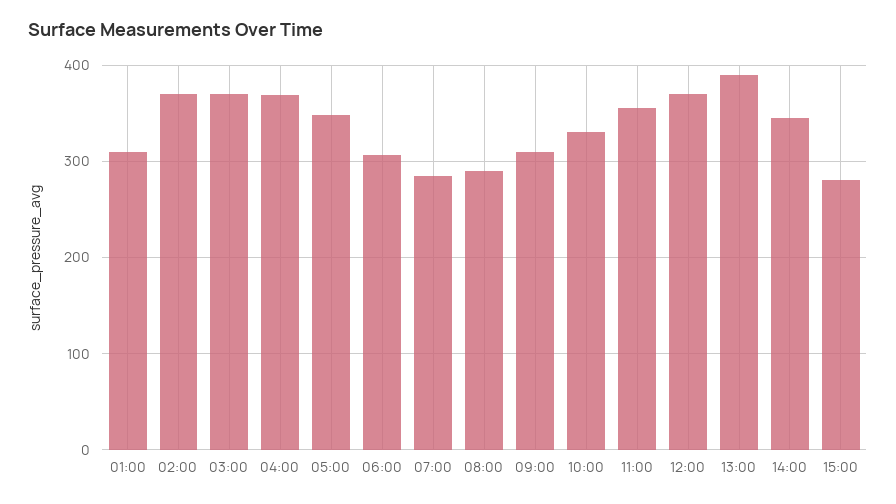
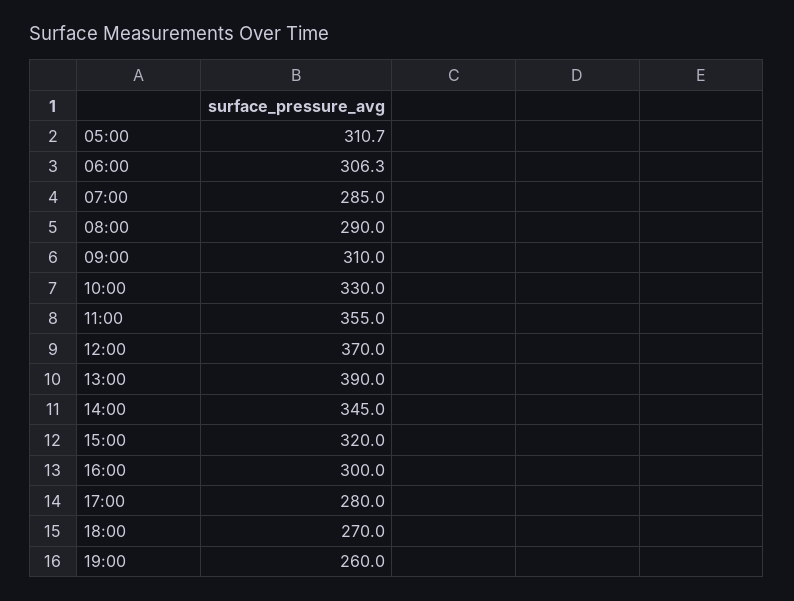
01:00: 310 -> none
02:00: 370 -> none
03:00: 370 -> none
04:00: 370 -> none
05:00: 350 -> 310.7
15:00: 280 -> 320
16:00: none -> 300
17:00: none -> 280
18:00: none -> 270
19:00: none -> 260

